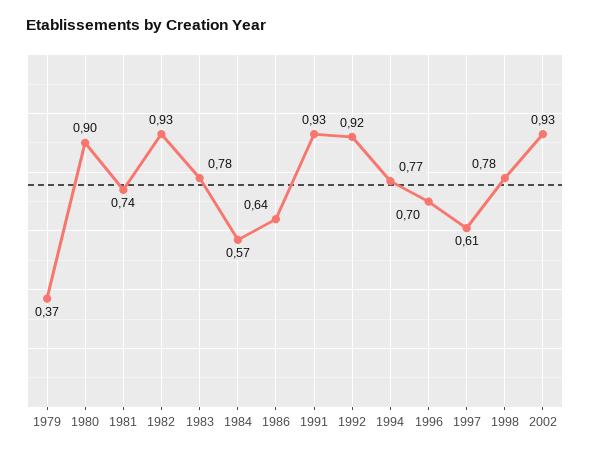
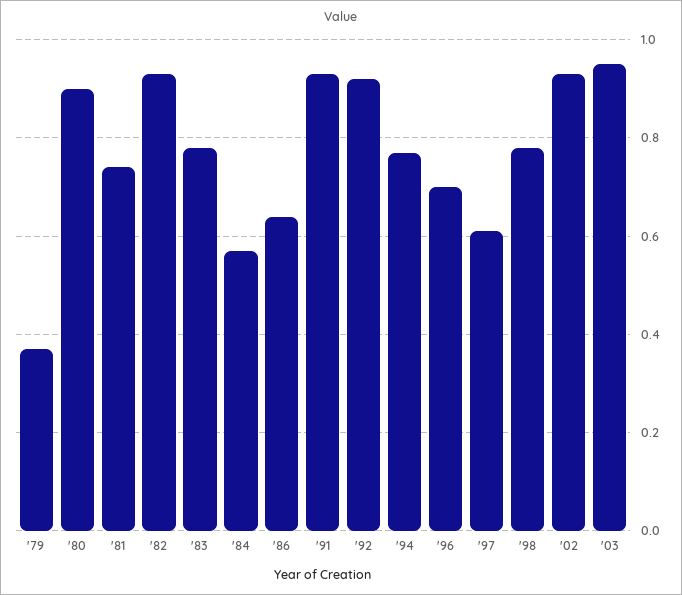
'03: none -> 0.95

